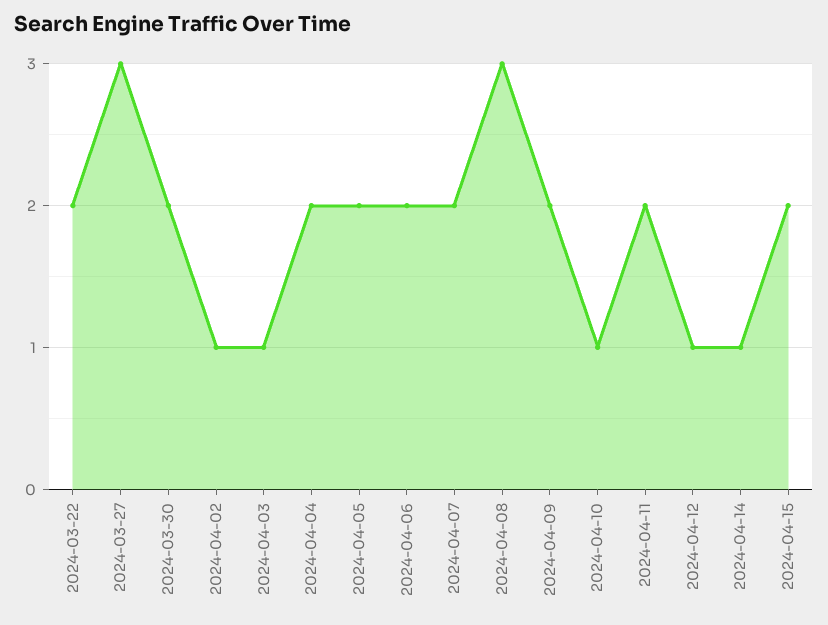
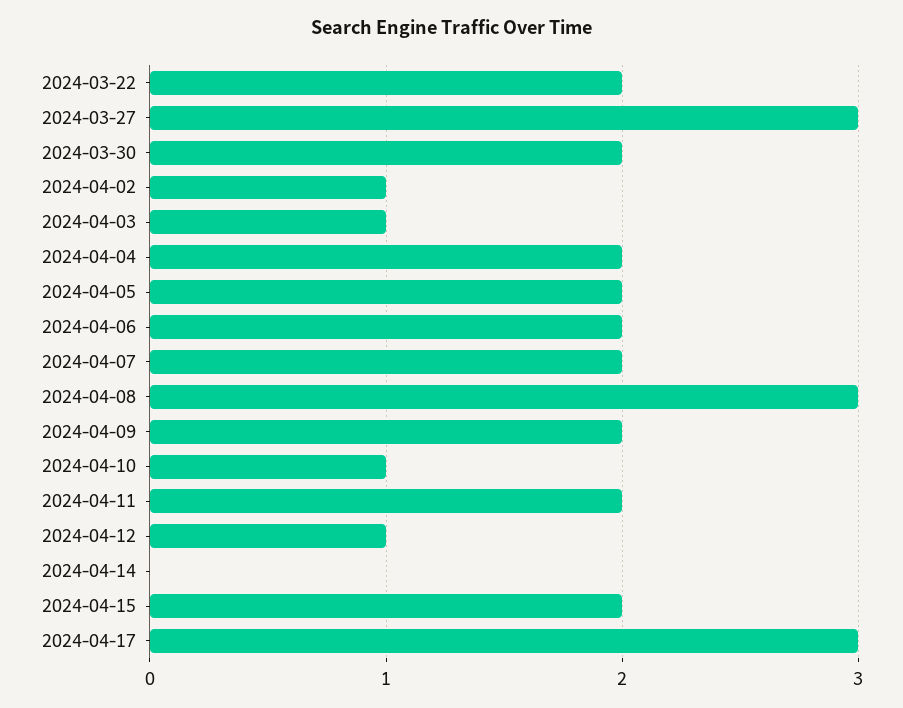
2024-04-14: 1 -> 0
2024-04-17: none -> 3

